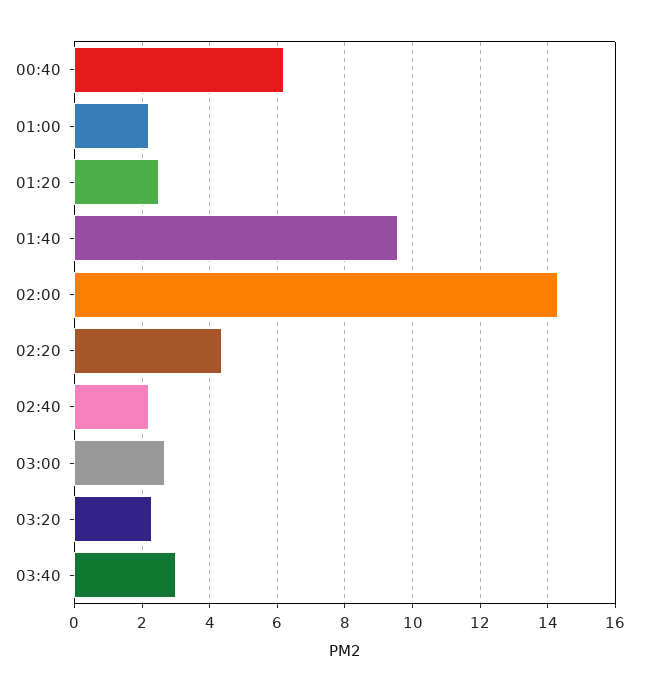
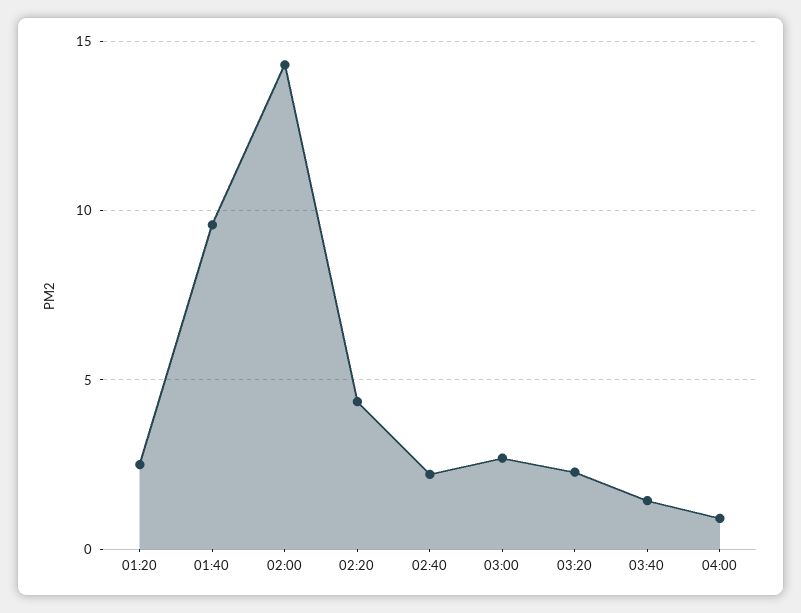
00:40: 6.2 -> none
01:00: 2.2 -> none
03:40: 3 -> 1.5
04:00: none -> 1

